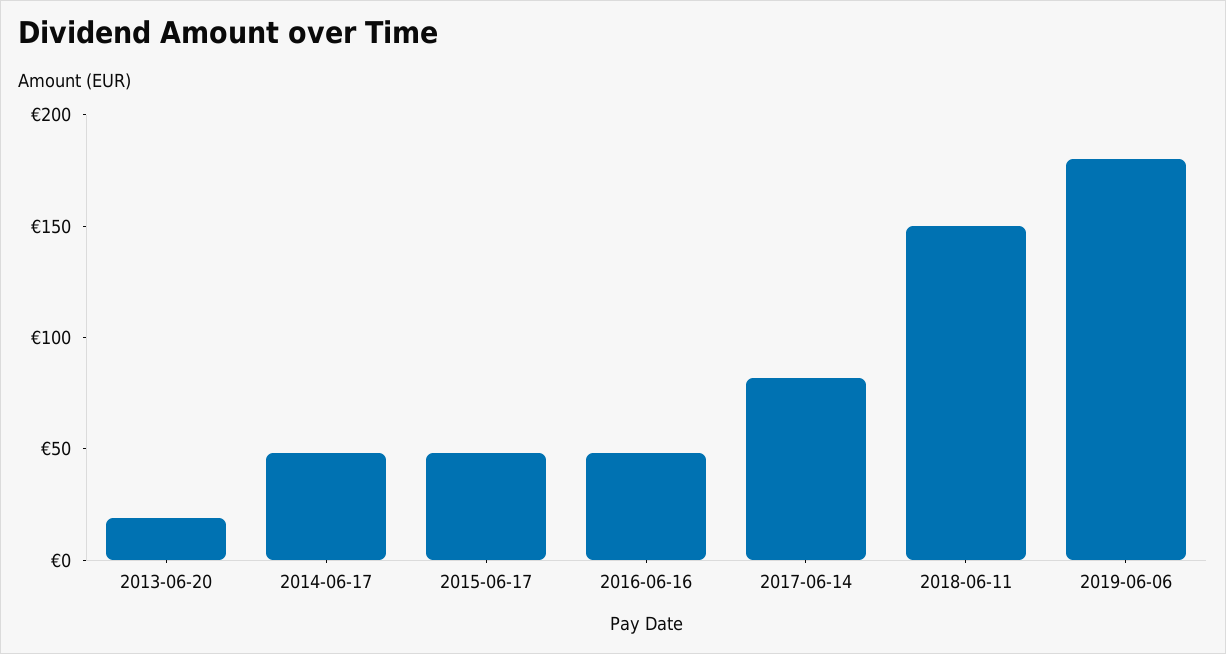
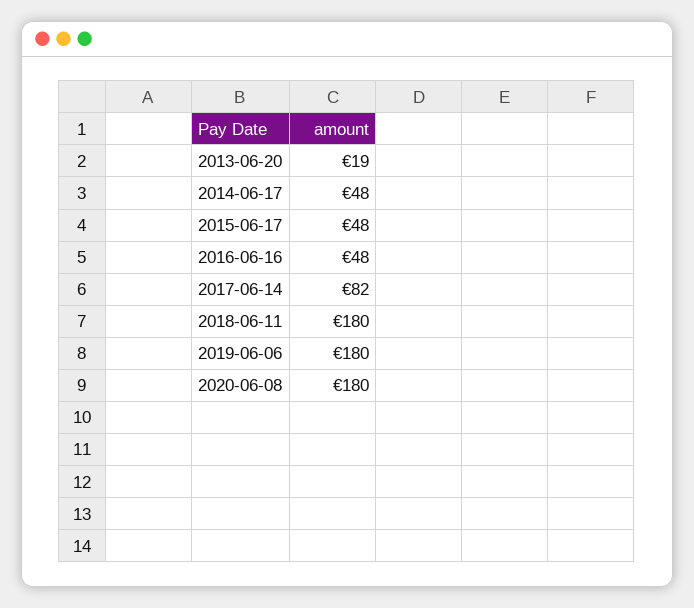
2018-06-11: 150 -> 180
2020-06-08: none -> 180

